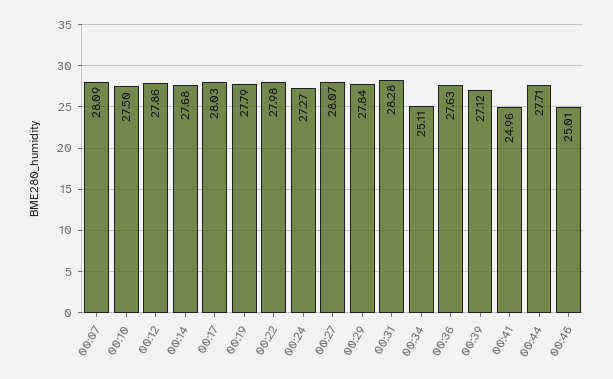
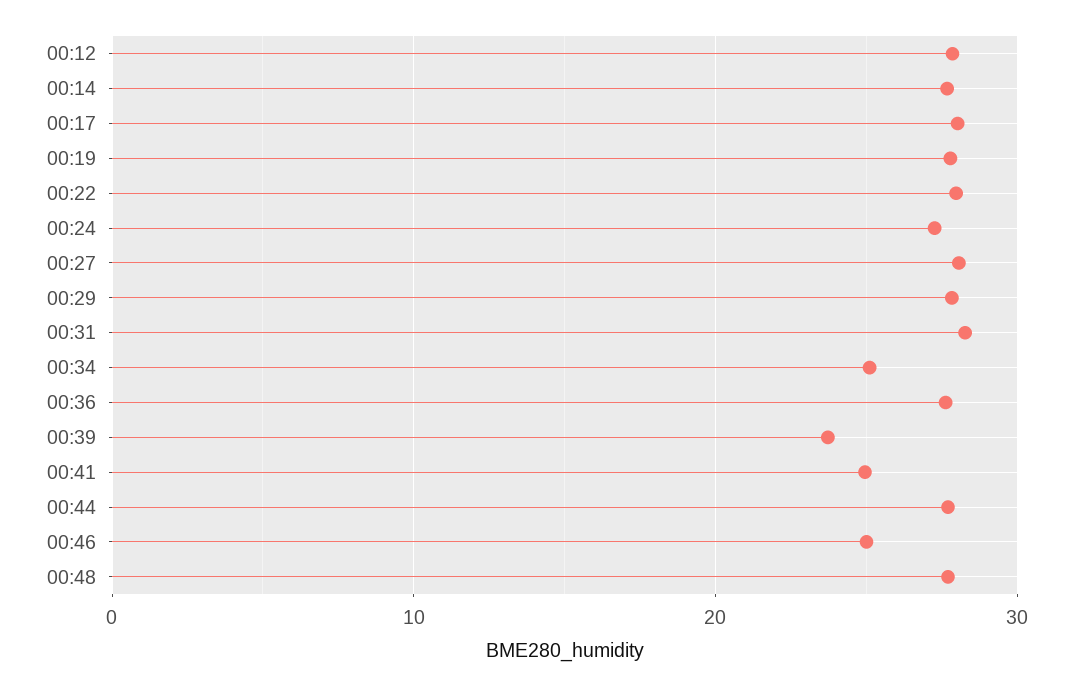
00:07: 28.09 -> none
00:10: 27.5 -> none
00:39: 27.12 -> 24
00:48: none -> 28

